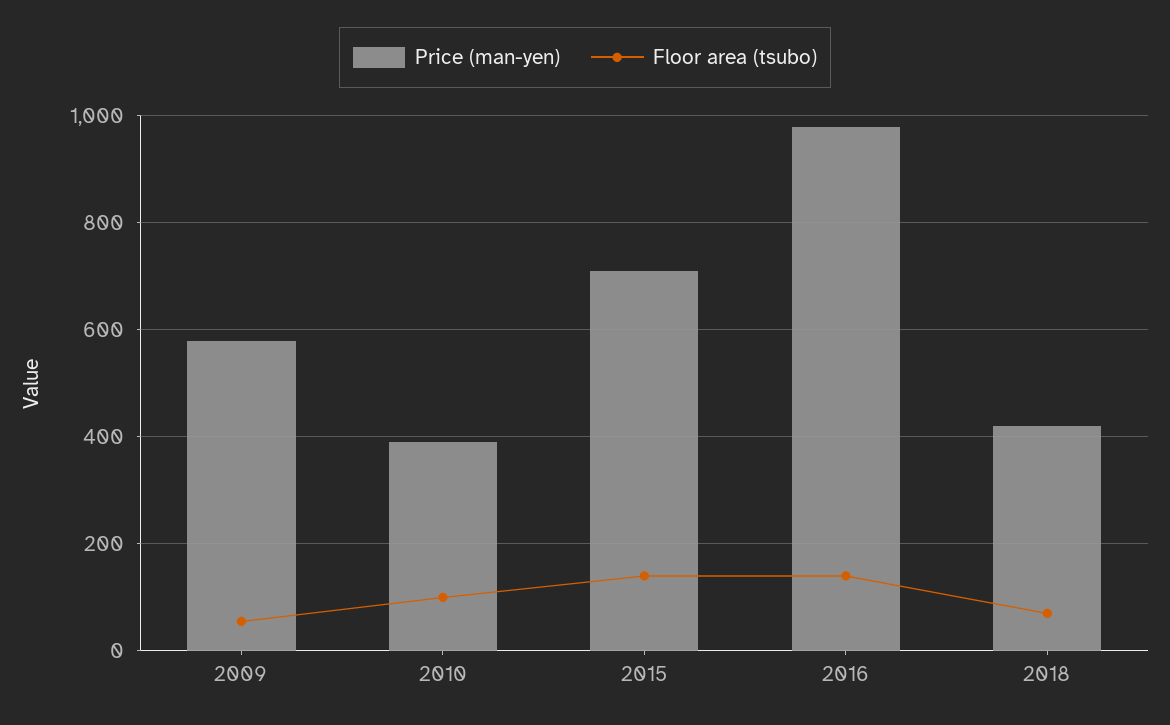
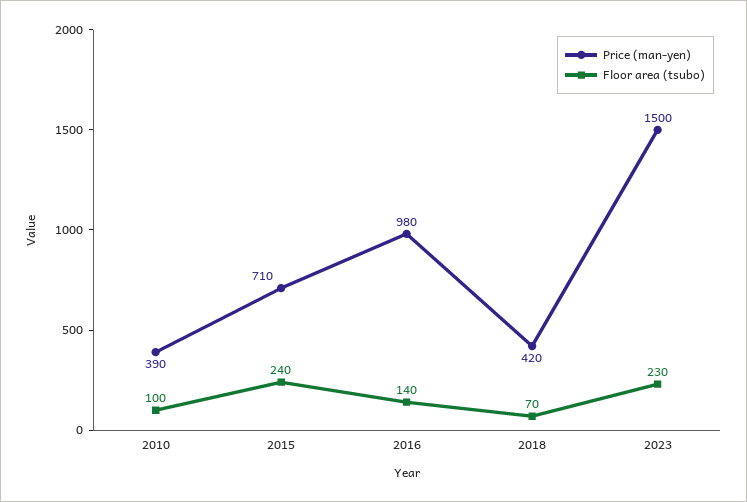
Price (man-yen), 2009: 580 -> none
Floor area (tsubo), 2009: 60 -> none
Floor area (tsubo), 2015: 140 -> 240
Price (man-yen), 2023: none -> 1500
Floor area (tsubo), 2023: none -> 230

